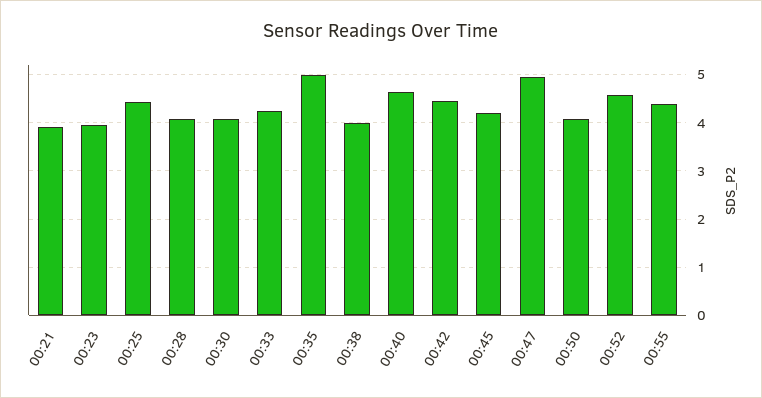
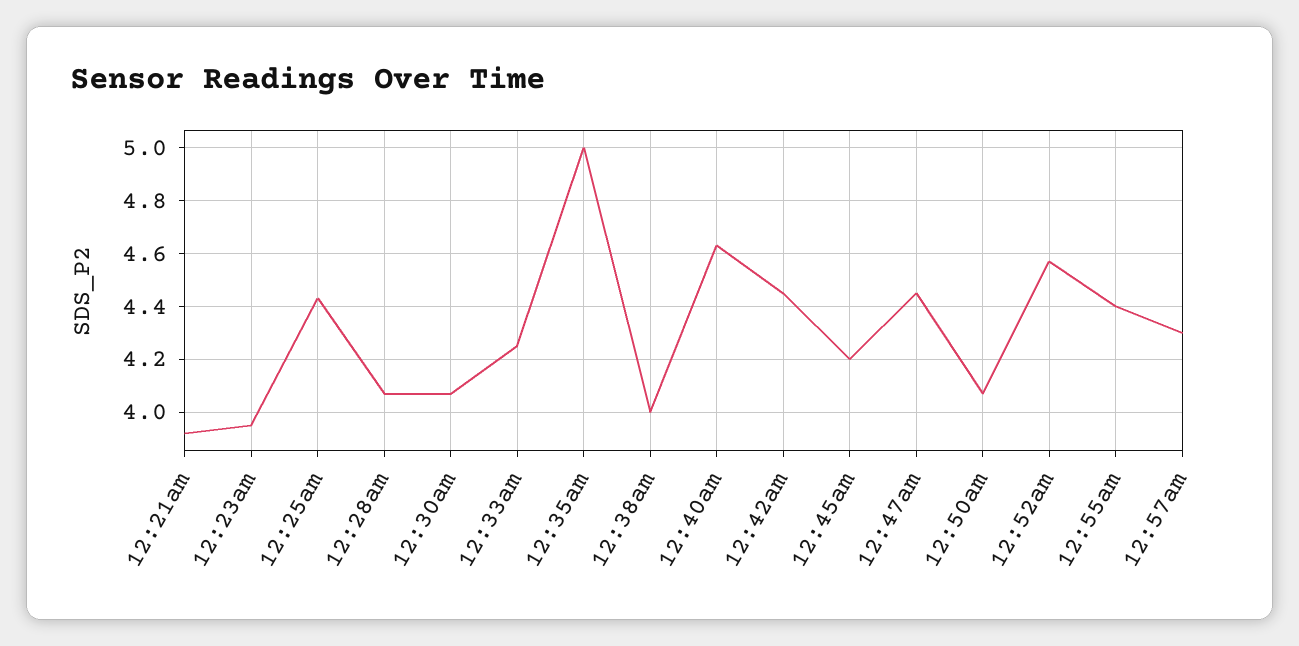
00:47: 5 -> 4.45
12:57am: none -> 4.3

